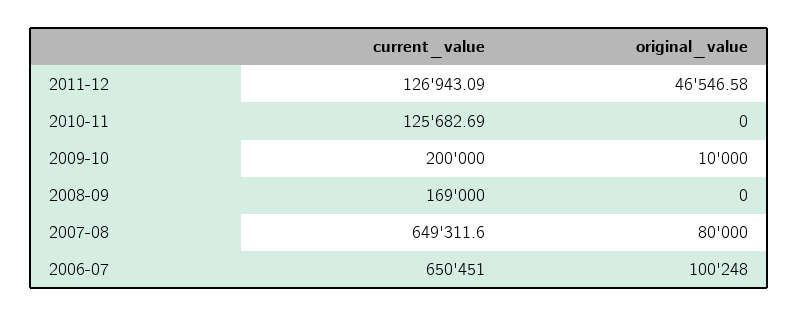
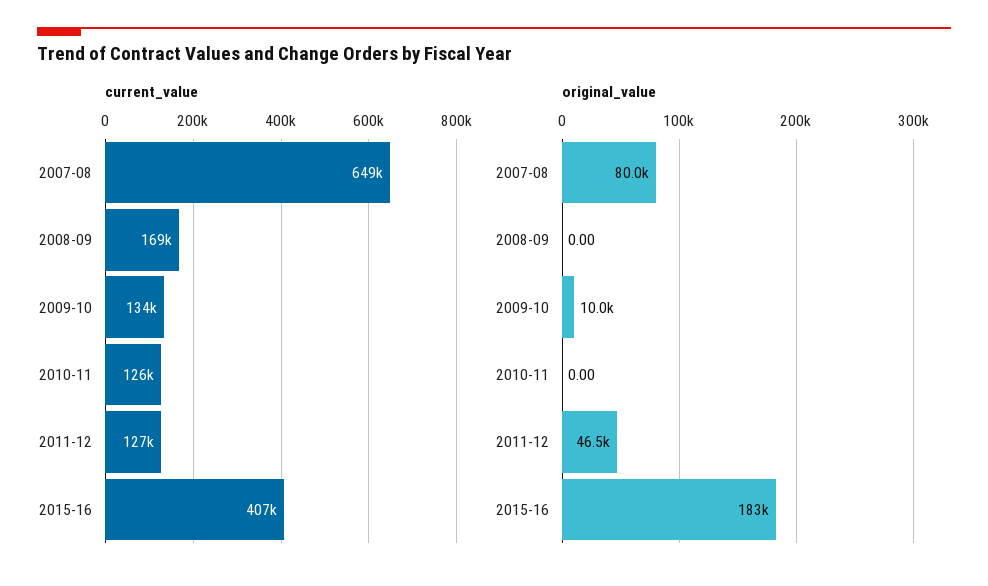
current_value, 2009-10: 200000 -> 134000
current_value, 2006-07: 650451 -> none
original_value, 2006-07: 100248 -> none
current_value, 2015-16: none -> 407000
original_value, 2015-16: none -> 183000

